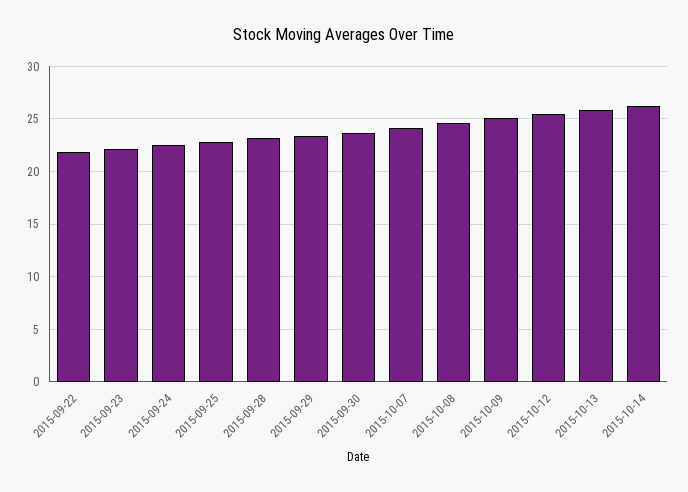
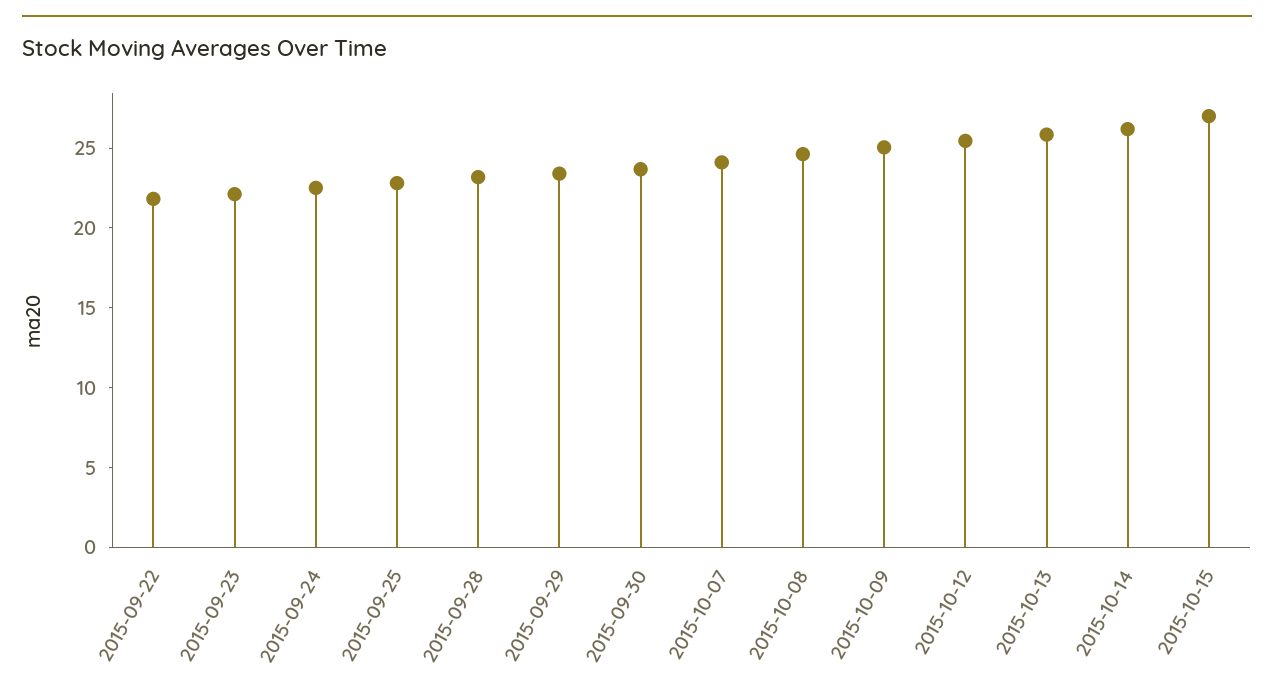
2015-10-15: none -> 27

